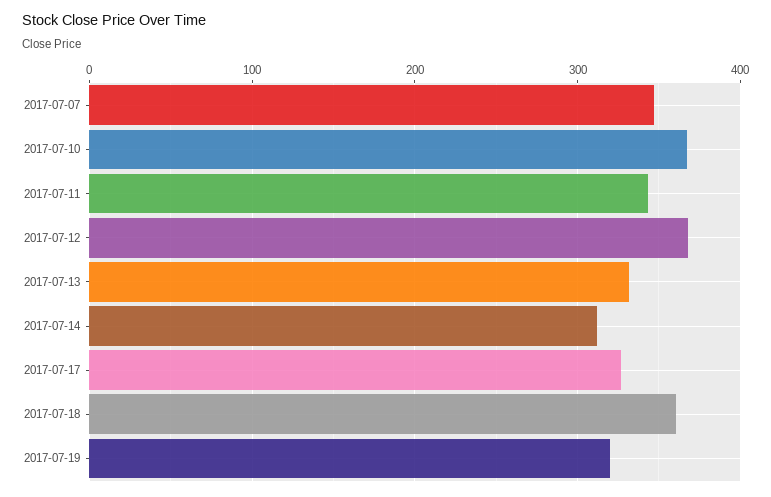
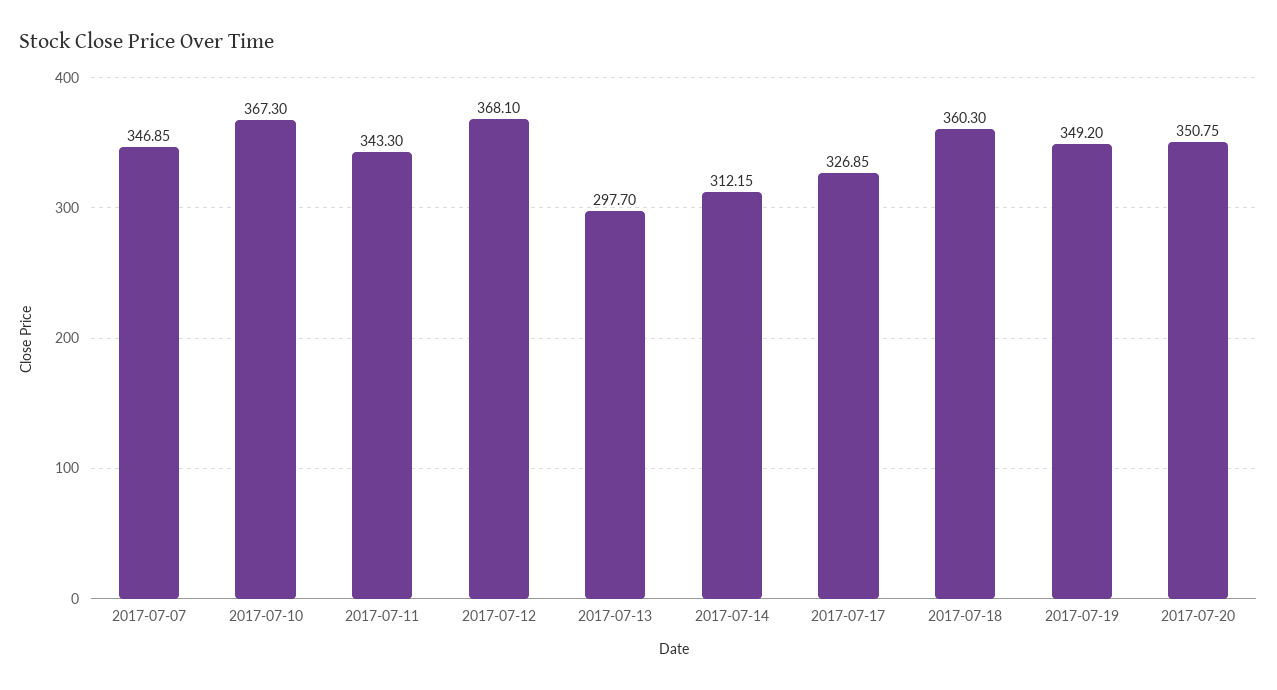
2017-07-13: 330 -> 297.7
2017-07-19: 320 -> 349.2
2017-07-20: none -> 350.75

